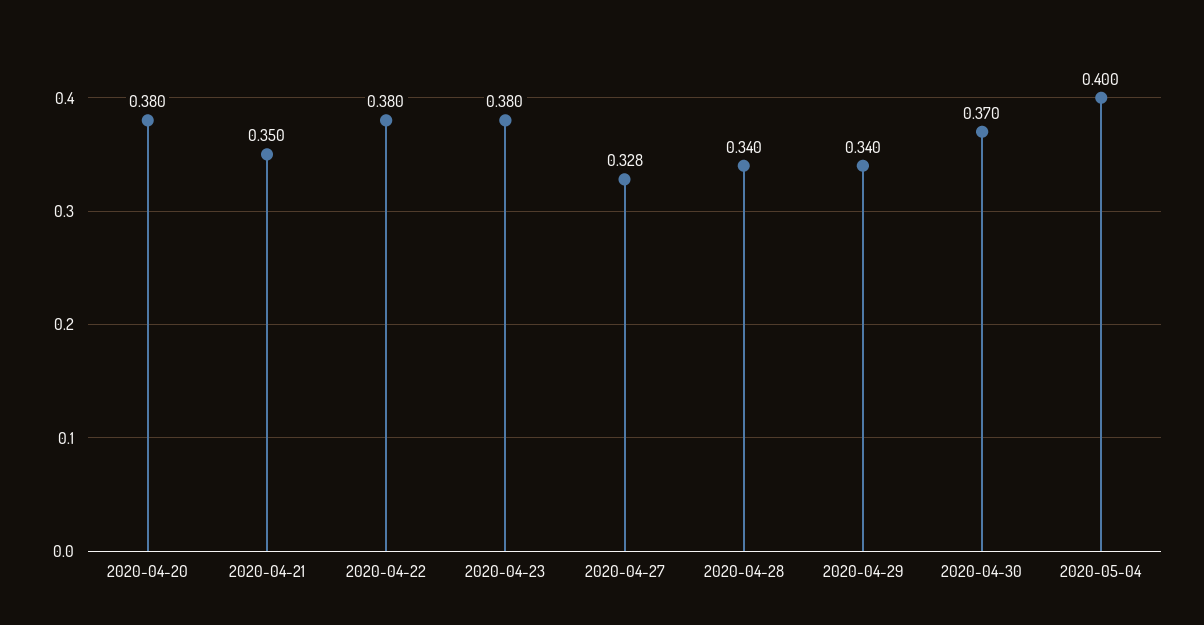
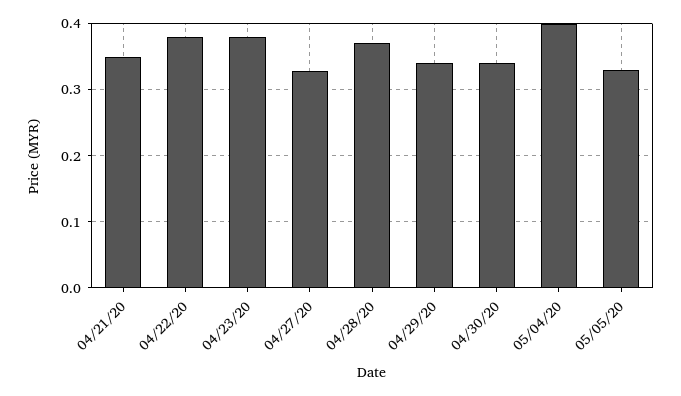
2020-04-20: 0.38 -> none
2020-04-28: 0.34 -> 0.37
2020-04-30: 0.37 -> 0.34
05/05/20: none -> 0.33

